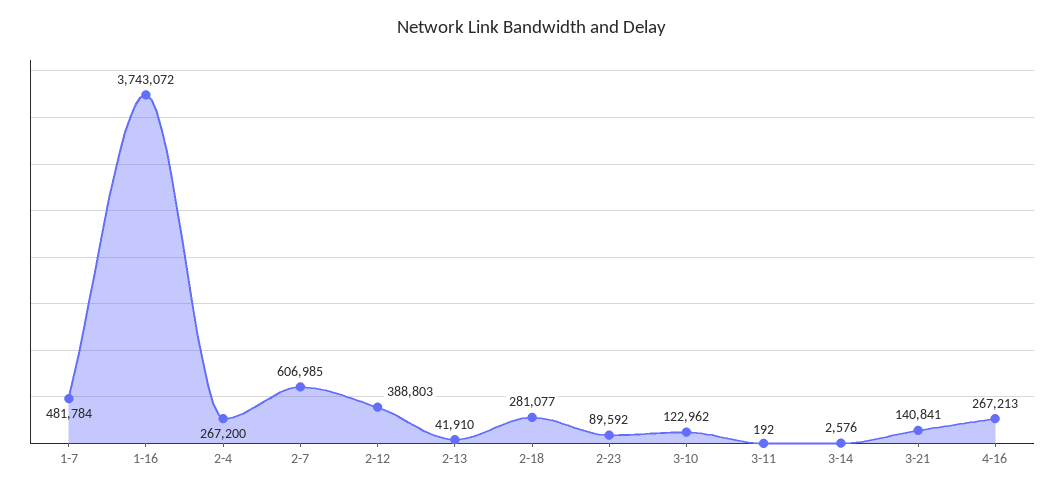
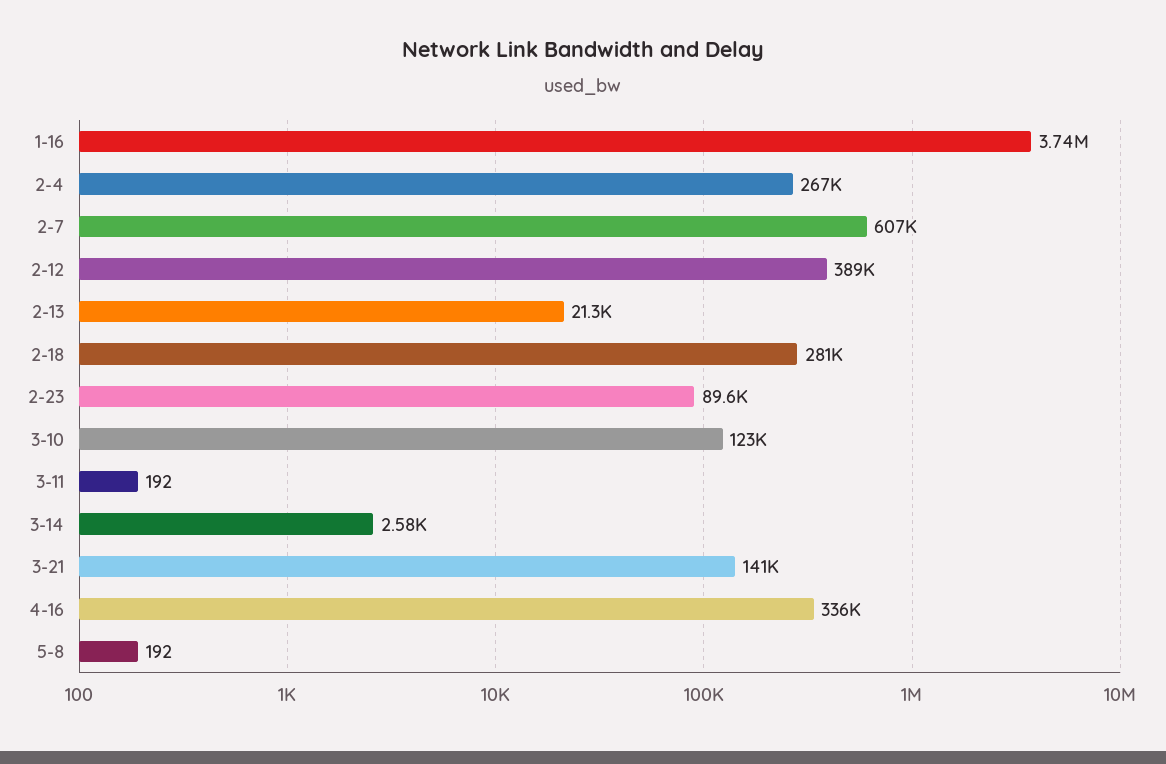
1-7: 481784 -> none
2-13: 41910 -> 21300
4-16: 267213 -> 336000
5-8: none -> 192

